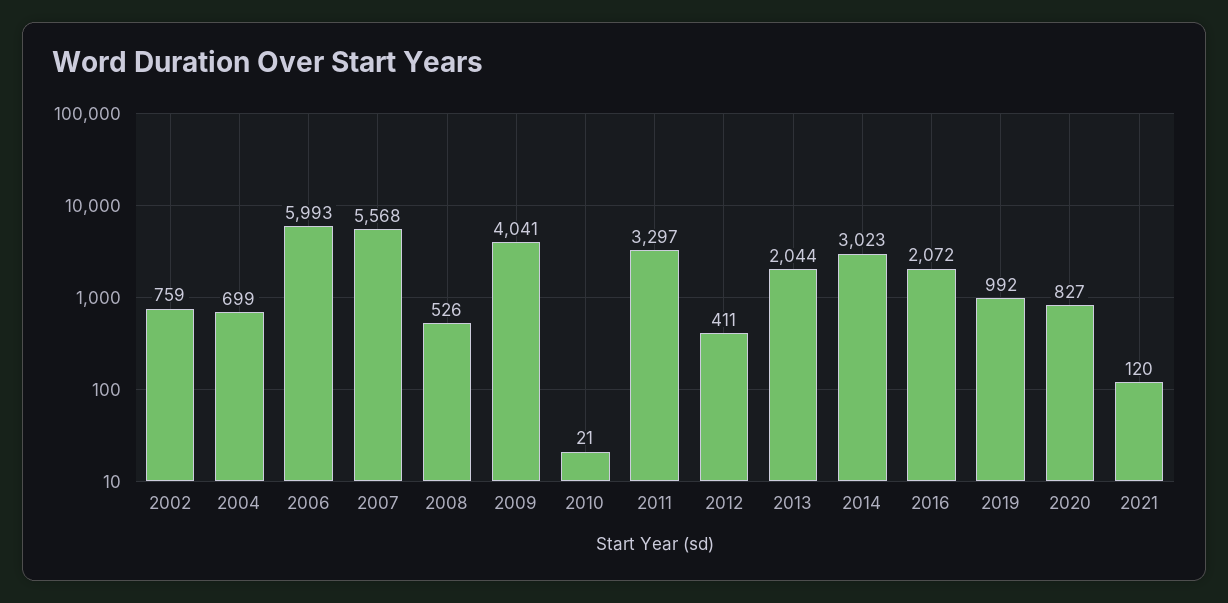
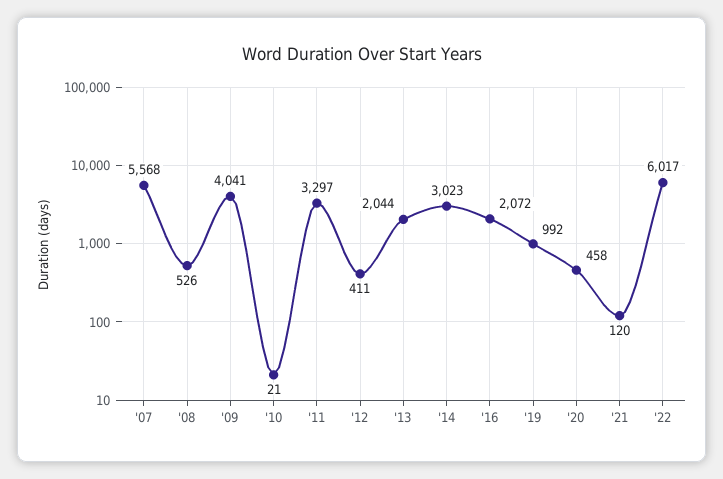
2002: 759 -> none
2004: 699 -> none
2006: 5993 -> none
2020: 827 -> 458
'22: none -> 6017

